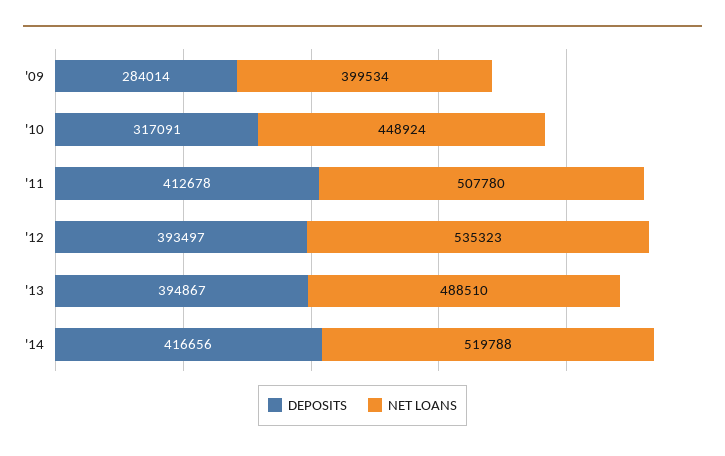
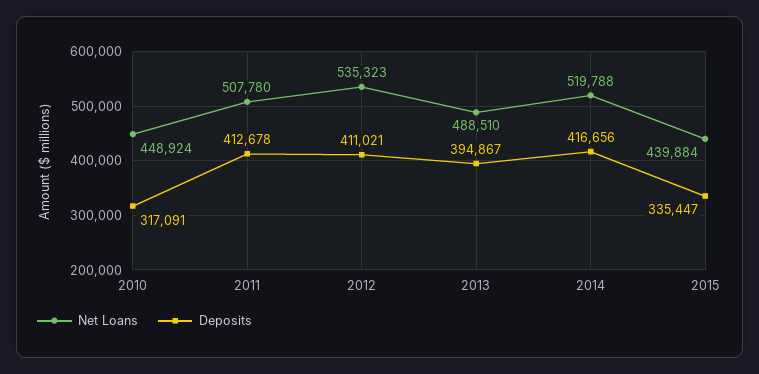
DEPOSITS, '09: 284014 -> none
NET LOANS, '09: 399534 -> none
DEPOSITS, '12: 393497 -> 411021
NET LOANS, 2015: none -> 439884
DEPOSITS, 2015: none -> 335447

